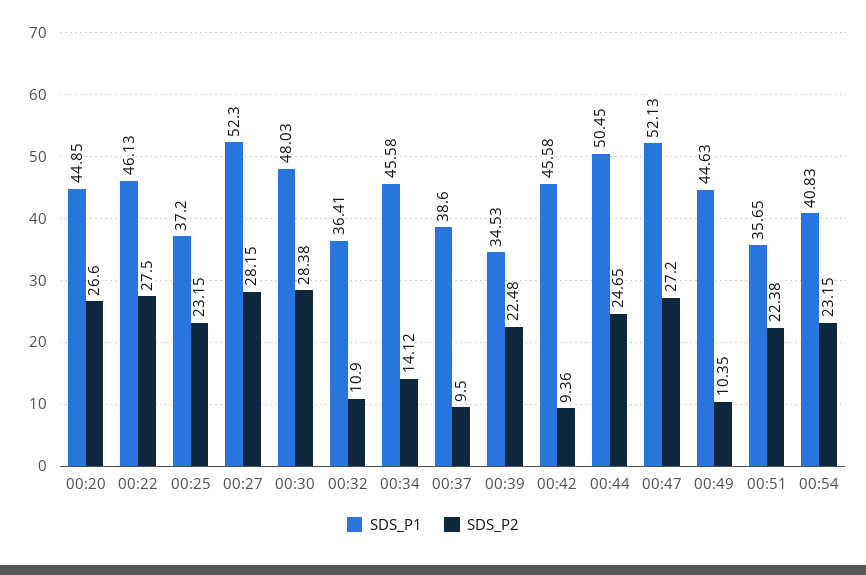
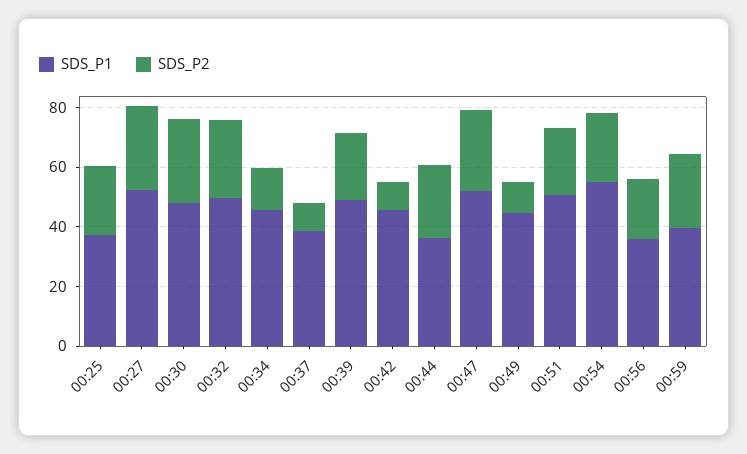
SDS_P1, 00:20: 44.85 -> none
SDS_P2, 00:20: 26.6 -> none
SDS_P1, 00:22: 46.13 -> none
SDS_P2, 00:22: 27.5 -> none
SDS_P1, 00:32: 36.41 -> 50
SDS_P2, 00:32: 10.9 -> 25
SDS_P1, 00:39: 34.53 -> 50
SDS_P1, 00:44: 50.45 -> 35
SDS_P1, 00:51: 35.65 -> 50
SDS_P1, 00:54: 40.83 -> 55
SDS_P1, 00:56: none -> 35
SDS_P2, 00:56: none -> 20
SDS_P1, 00:59: none -> 40
SDS_P2, 00:59: none -> 25

